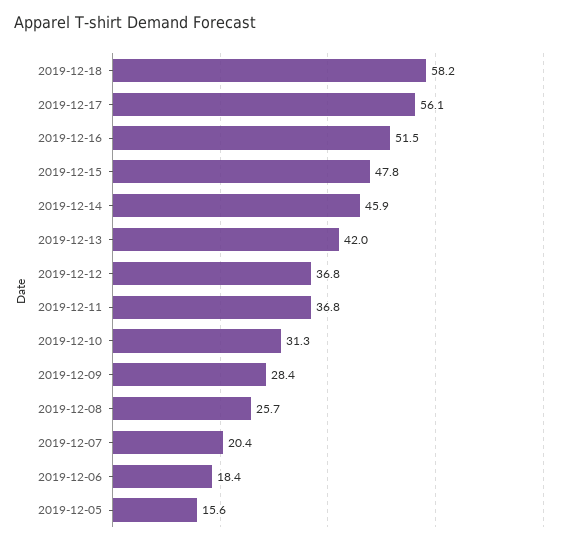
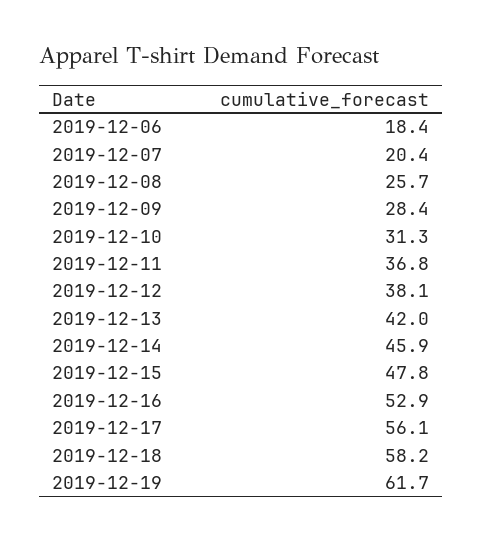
2019-12-16: 51.5 -> 52.9
2019-12-12: 36.8 -> 38.1
2019-12-05: 15.6 -> none
2019-12-19: none -> 61.7

